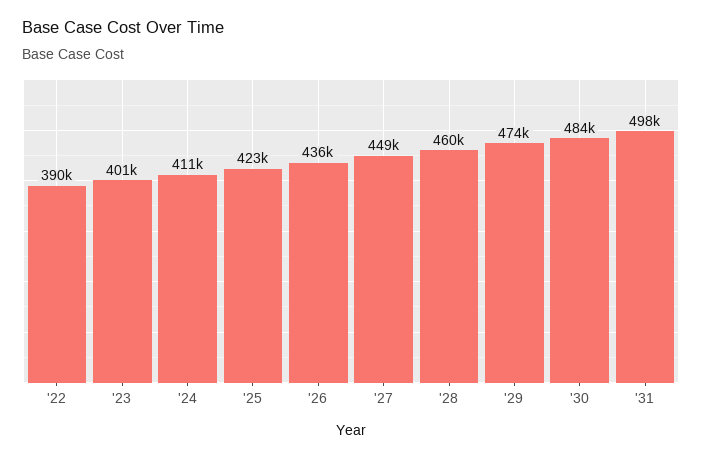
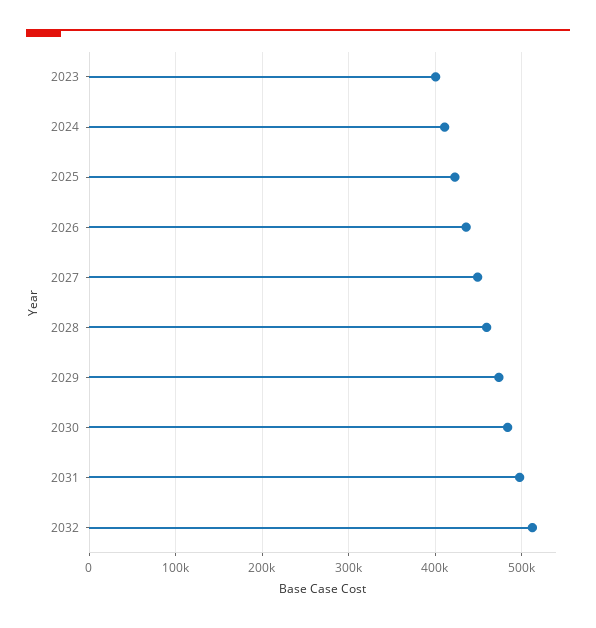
'22: 390000 -> none
2032: none -> 510000

